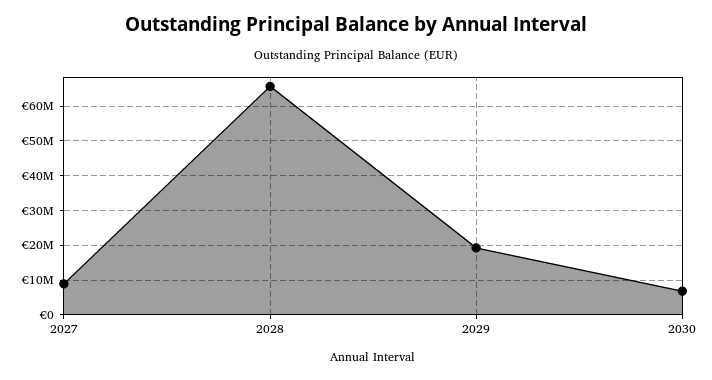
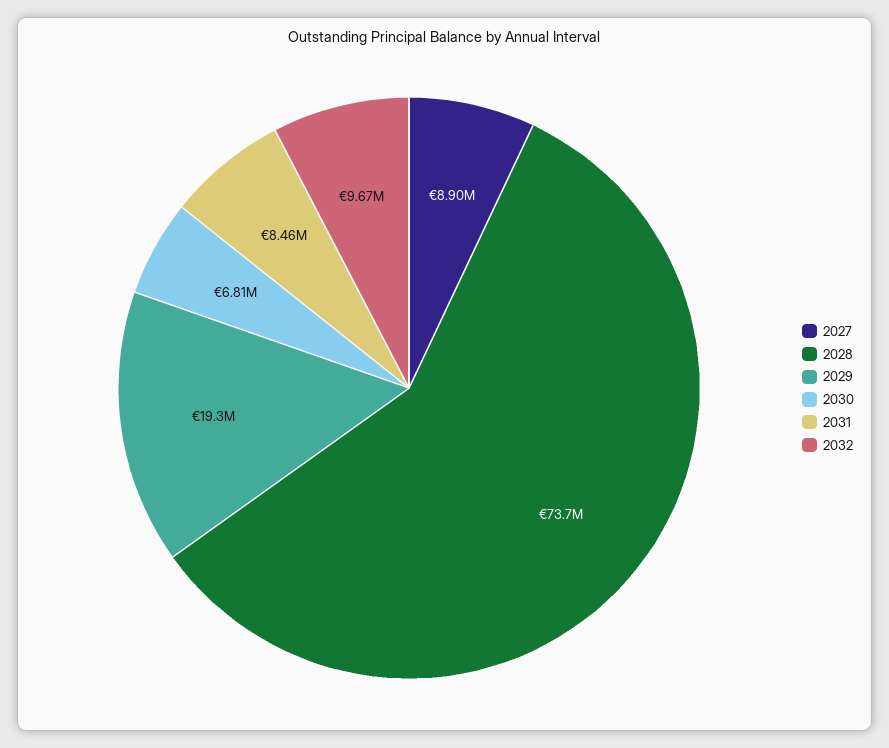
2028: 66000000 -> 73700000
2031: none -> 8460000
2032: none -> 9670000

